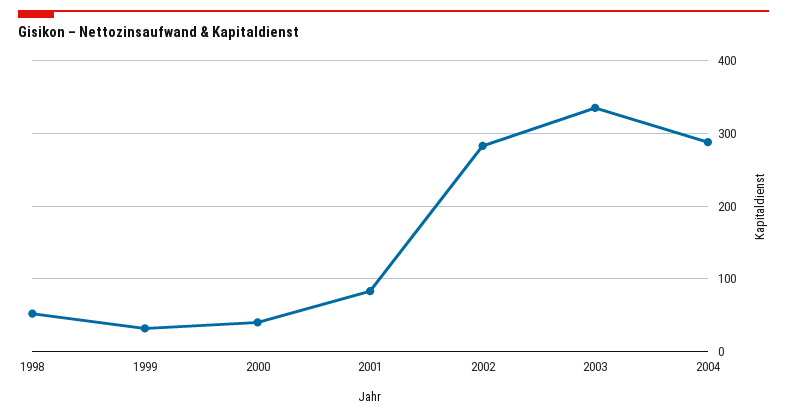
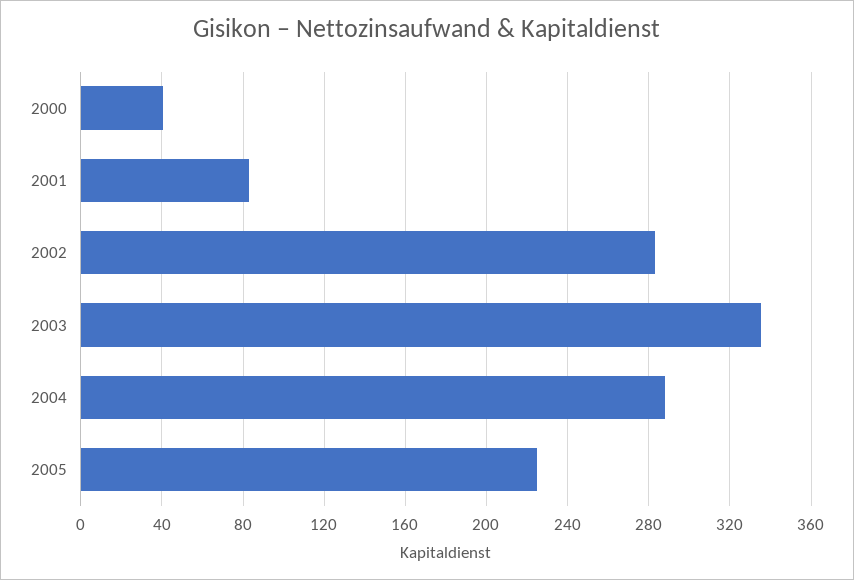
1998: 50 -> none
1999: 30 -> none
2005: none -> 225

